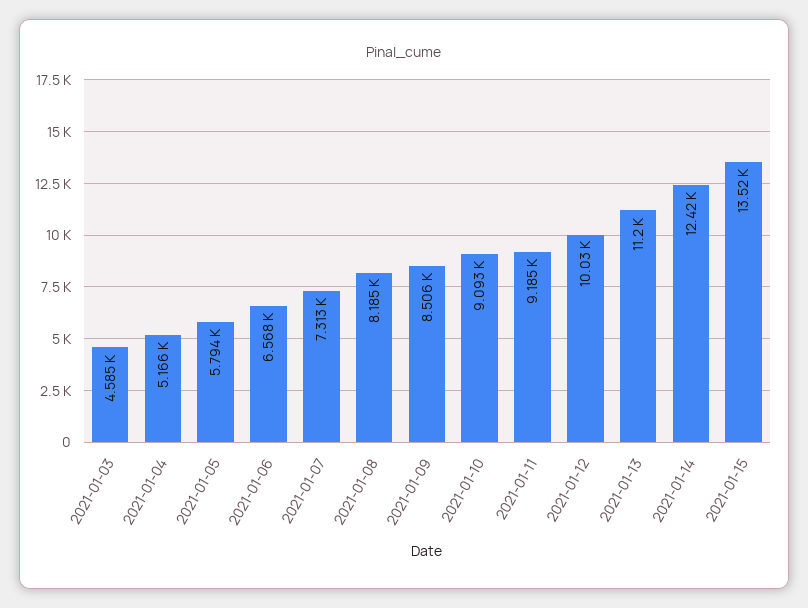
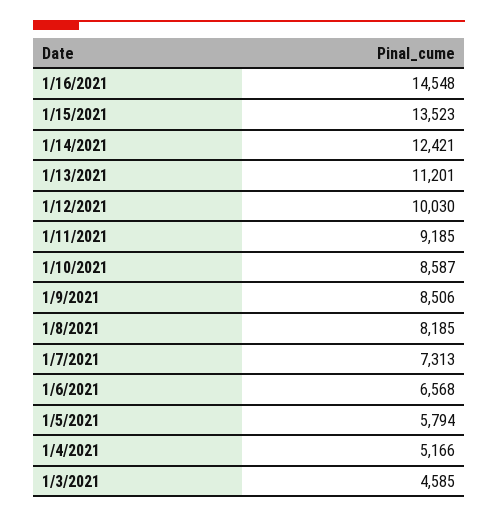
2021-01-10: 9093 -> 8587
1/16/2021: none -> 14548

